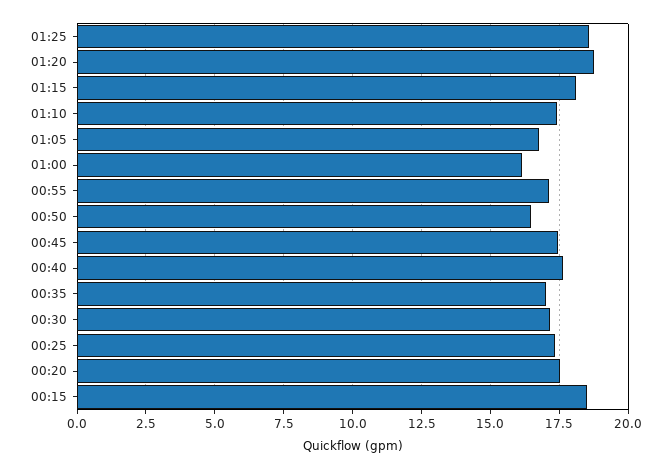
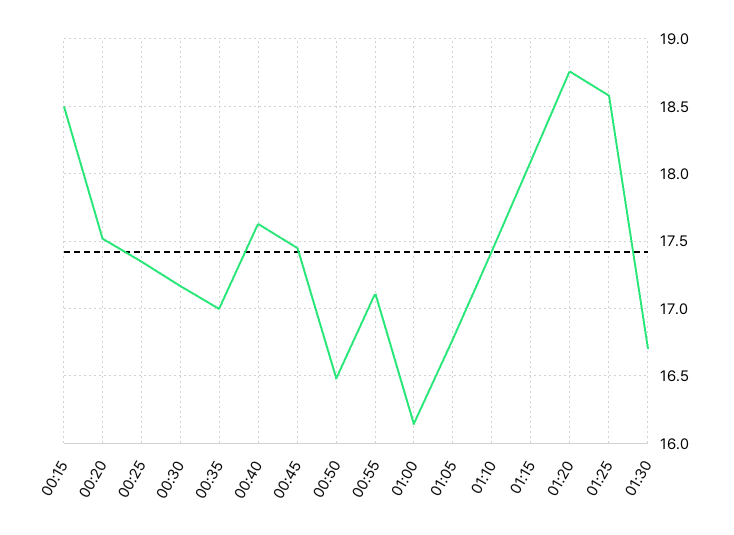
01:30: none -> 16.7

